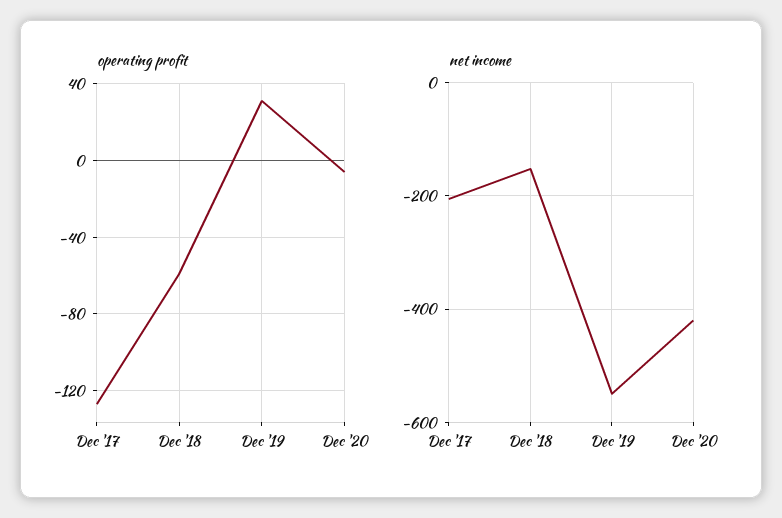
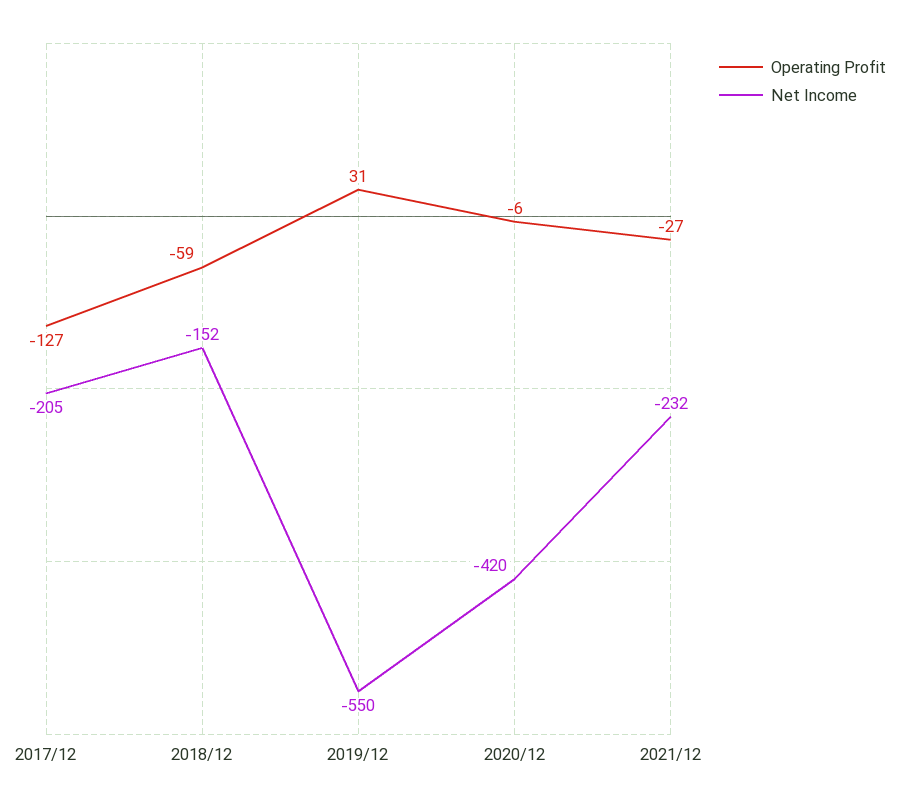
operating profit, 2021/12: none -> -27
net income, 2021/12: none -> -232

